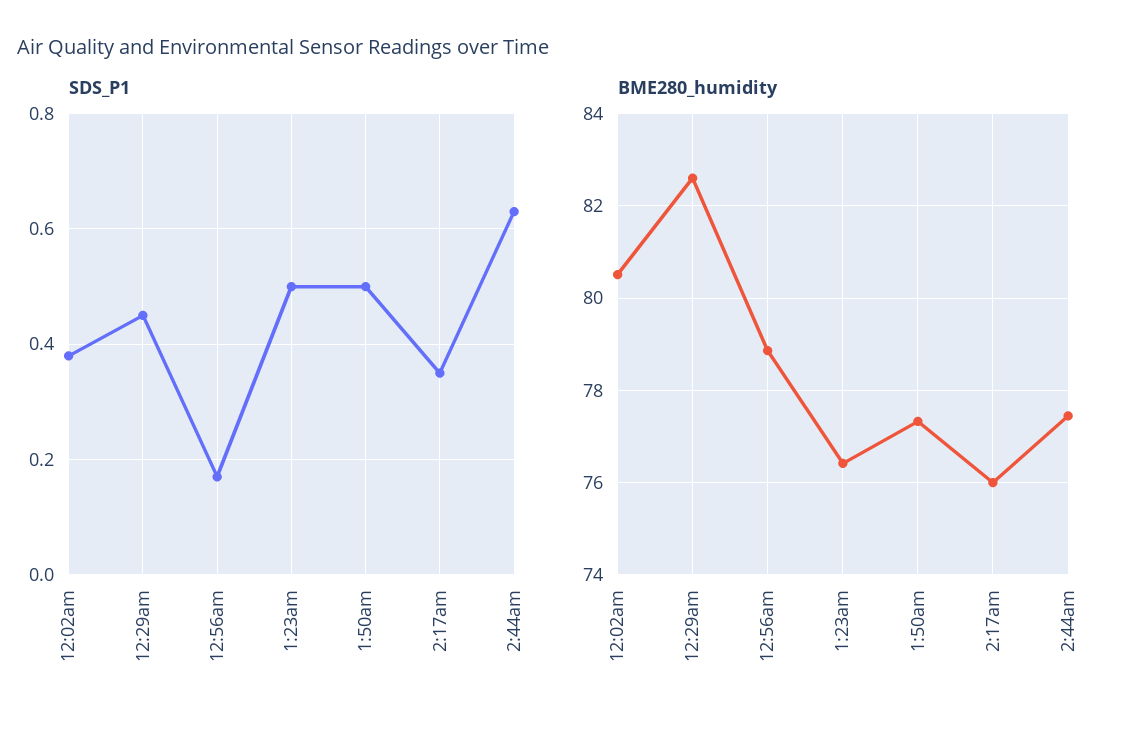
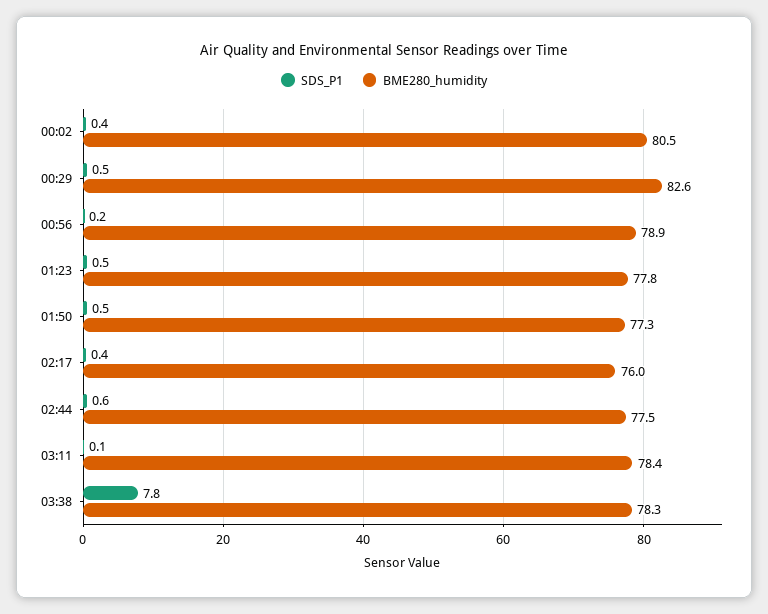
BME280_humidity, 1:23am: 76.4 -> 77.8
SDS_P1, 03:11: none -> 0.1
BME280_humidity, 03:11: none -> 78.4
SDS_P1, 03:38: none -> 7.8
BME280_humidity, 03:38: none -> 78.3

